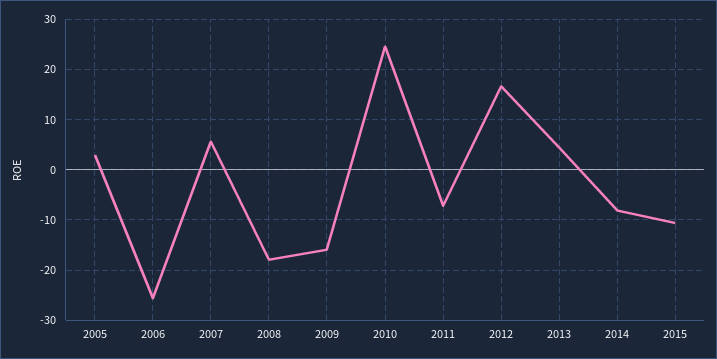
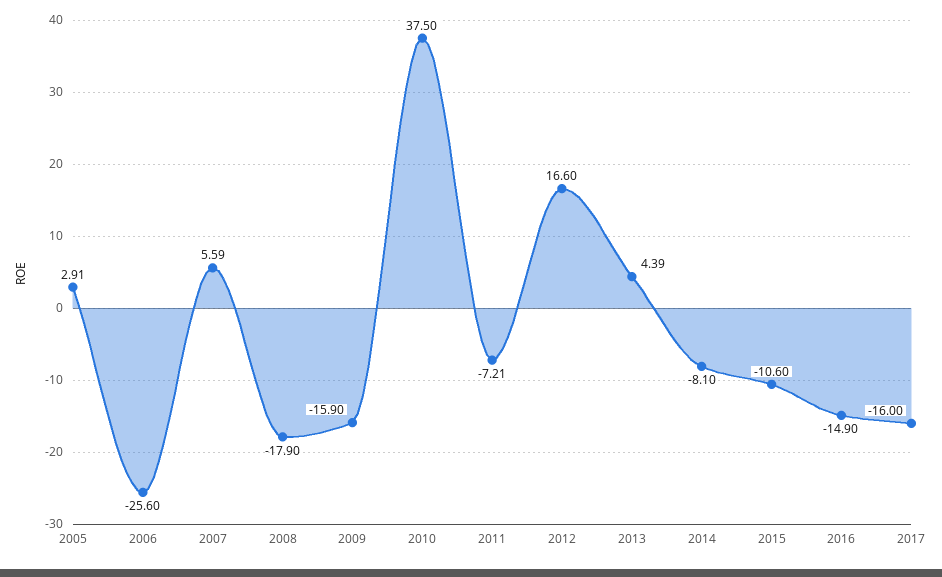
2010: 24 -> 37.5
2016: none -> -14.9
2017: none -> -16

